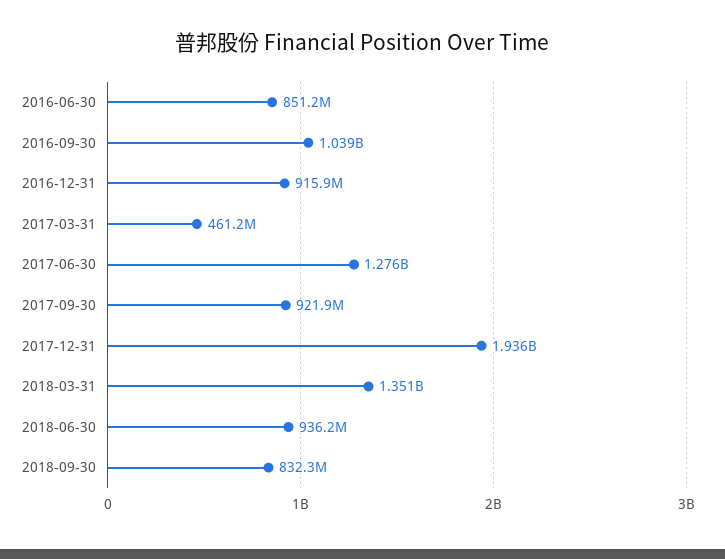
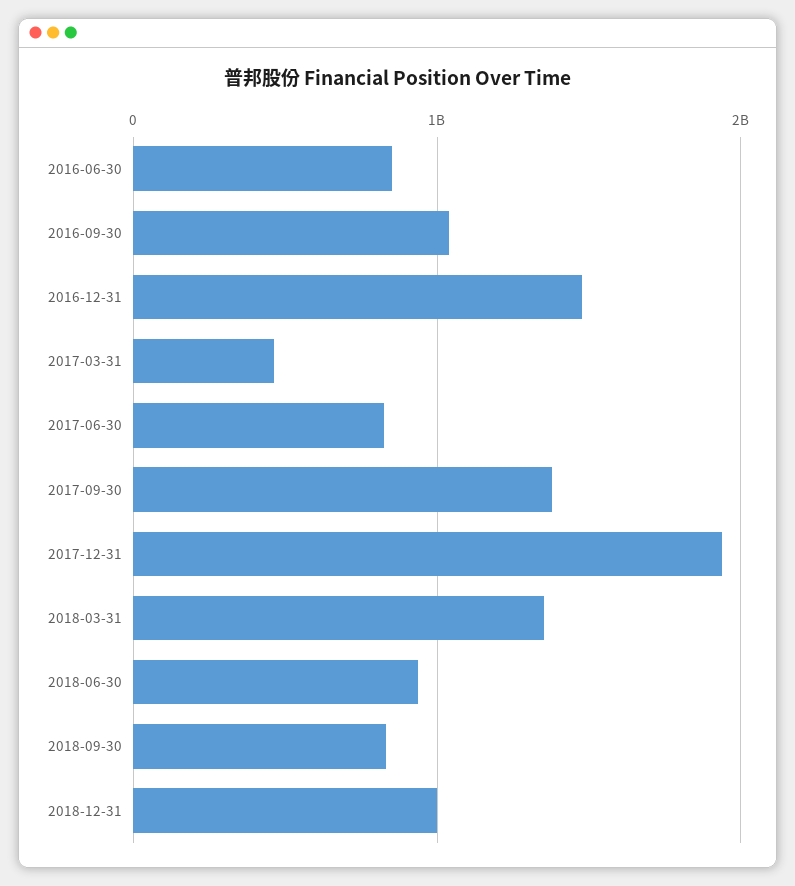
2016-12-31: 915900000 -> 1500000000
2017-06-30: 1276000000 -> 800000000
2017-09-30: 921900000 -> 1400000000
2018-12-31: none -> 1000000000

